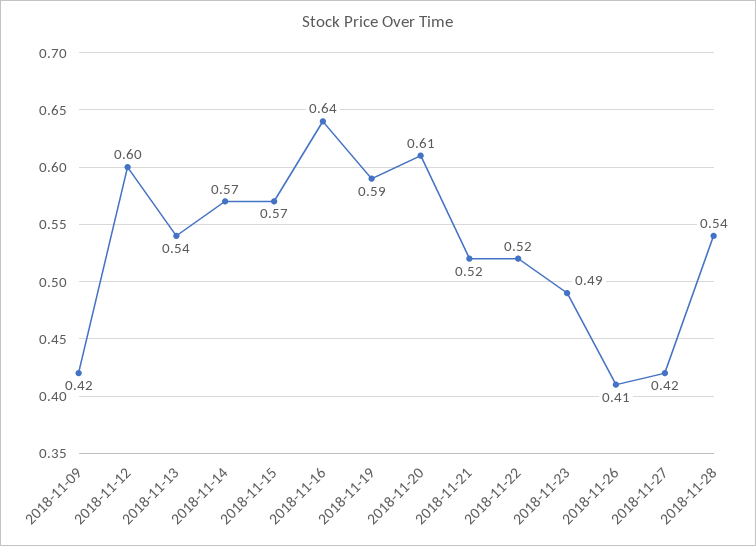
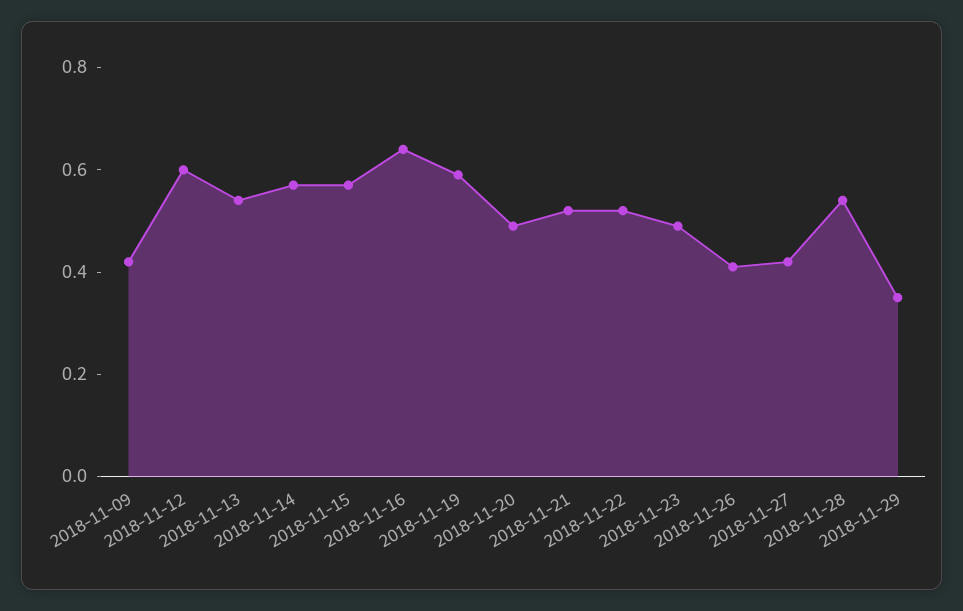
2018-11-20: 0.61 -> 0.5
2018-11-29: none -> 0.35

